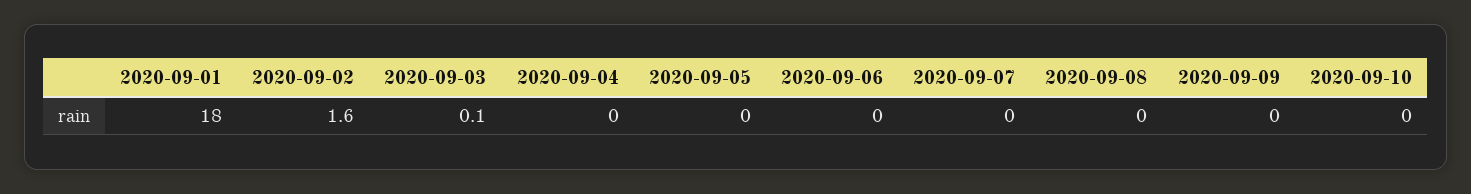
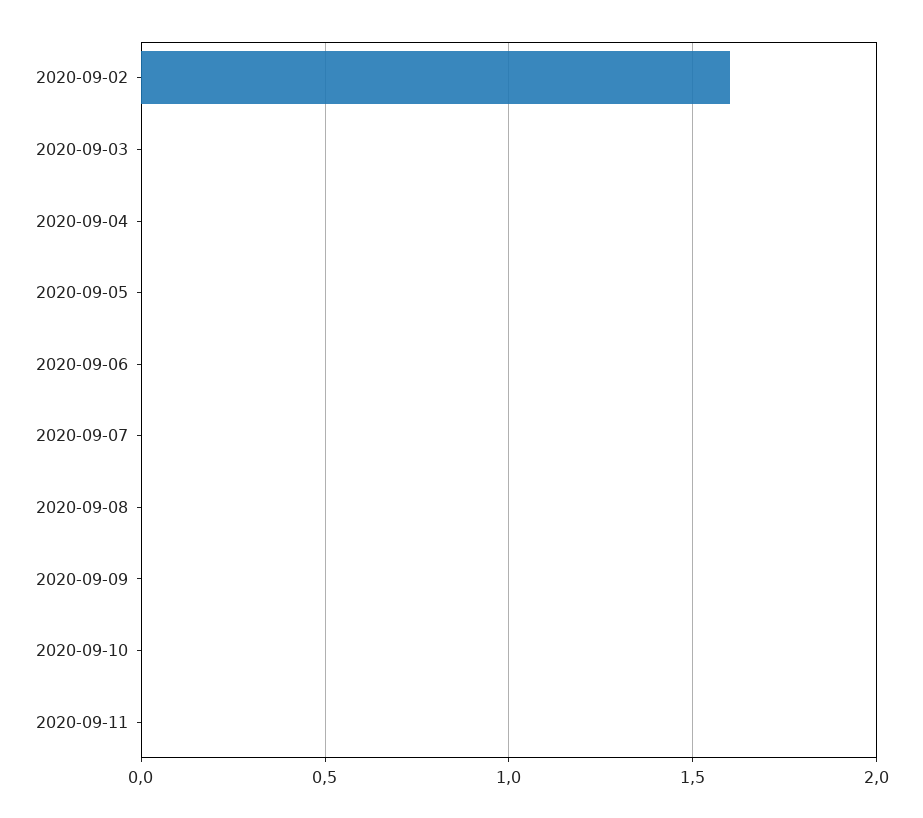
2020-09-01: 18 -> none
2020-09-03: 0.1 -> 0
2020-09-11: none -> 0

